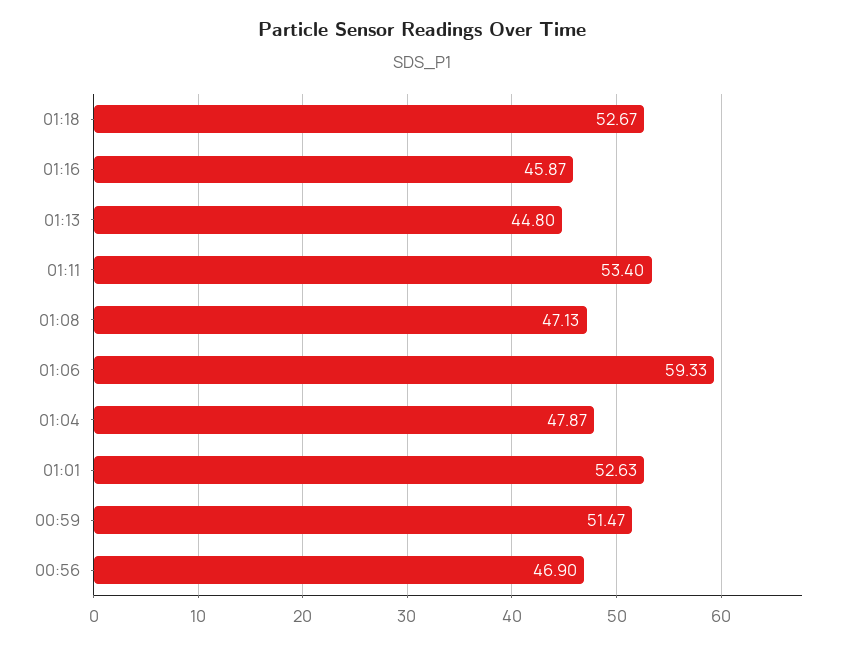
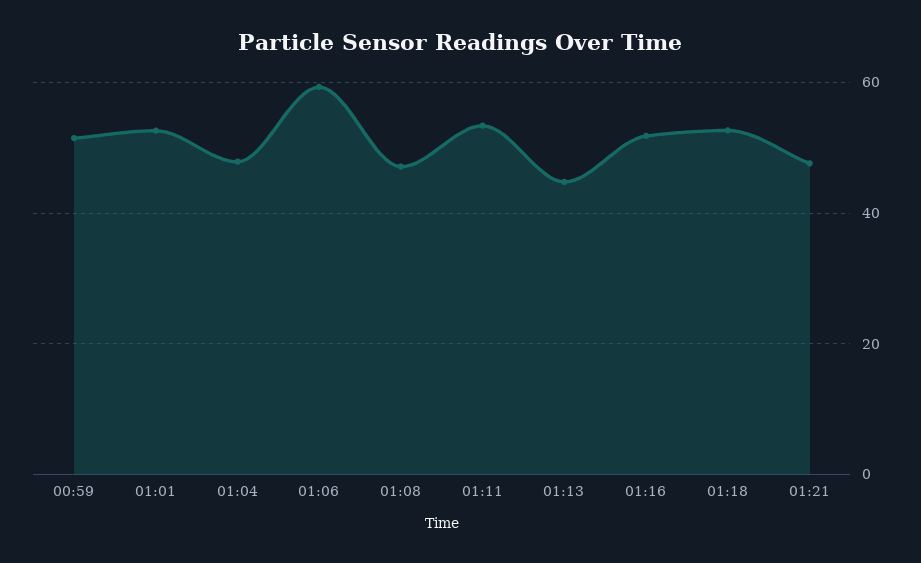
01:16: 45.87 -> 52
00:56: 46.9 -> none
01:21: none -> 48

